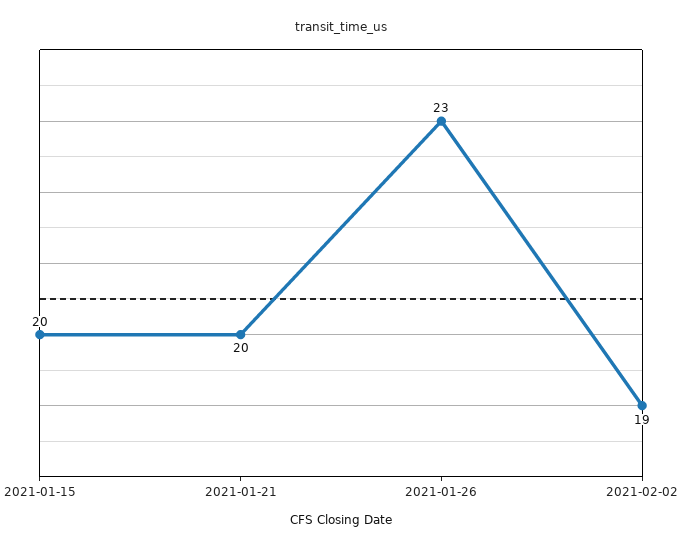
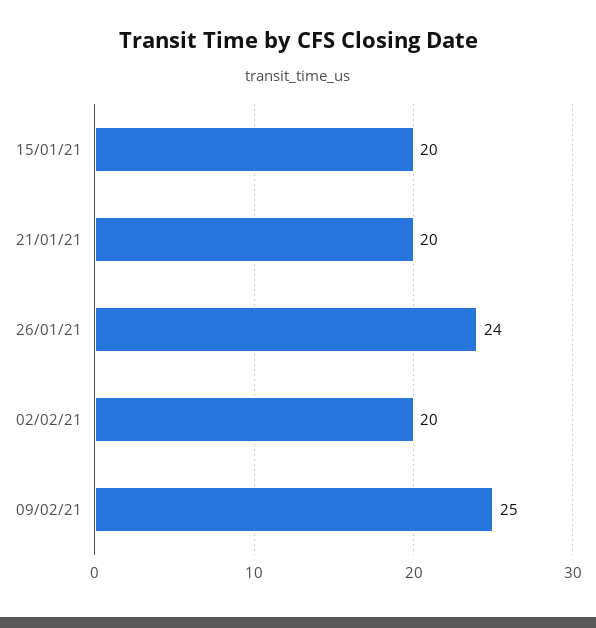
2021-01-26: 23 -> 24
2021-02-02: 19 -> 20
09/02/21: none -> 25

